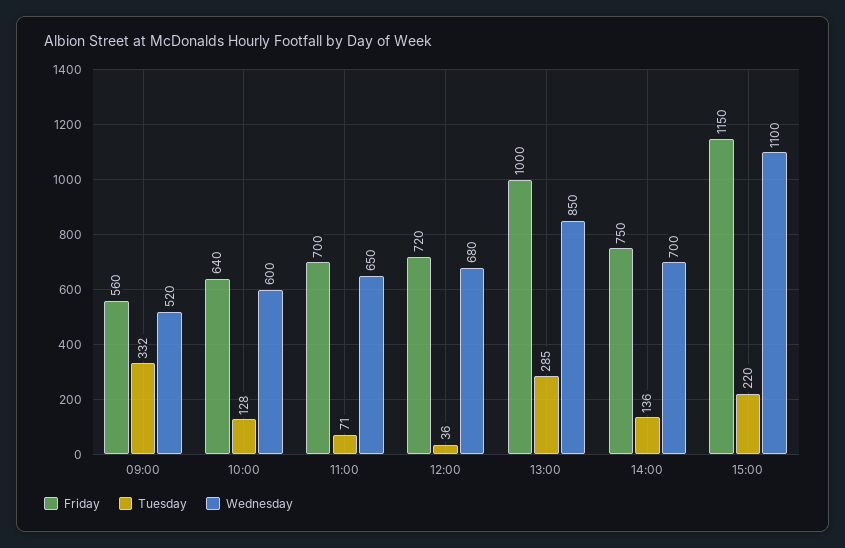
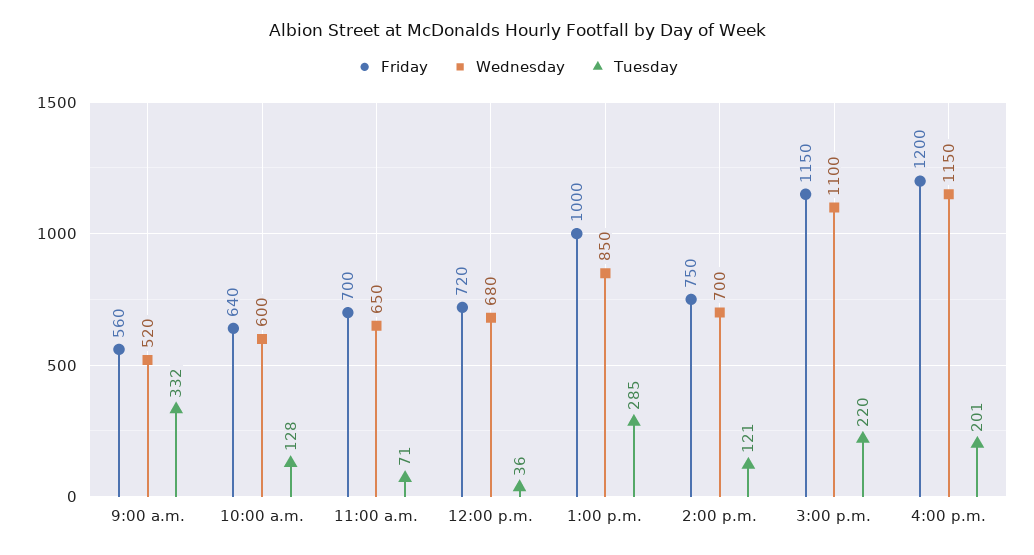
Tuesday, 14:00: 136 -> 121
Friday, 4:00 p.m.: none -> 1200
Wednesday, 4:00 p.m.: none -> 1150
Tuesday, 4:00 p.m.: none -> 201

